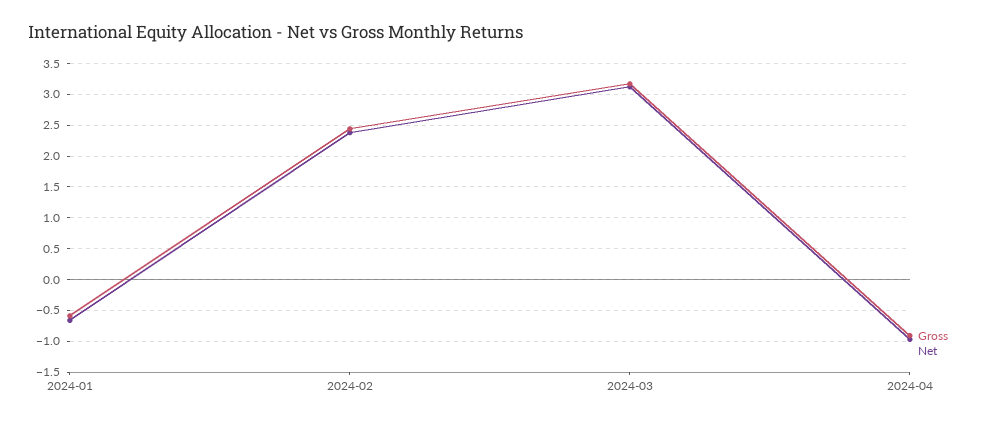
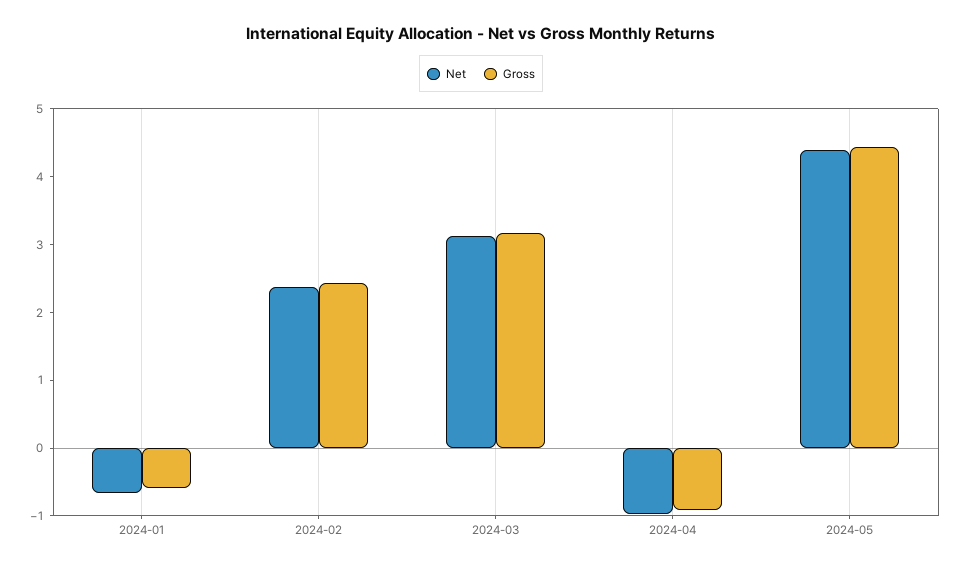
Net, 2024-05: none -> 4.4
Gross, 2024-05: none -> 4.4

